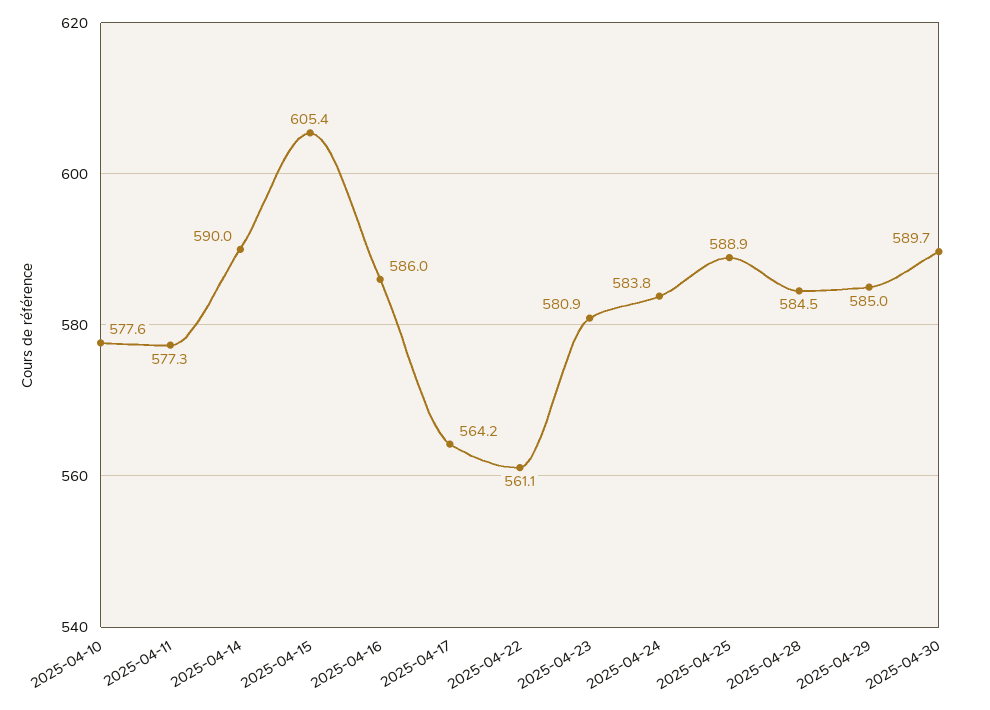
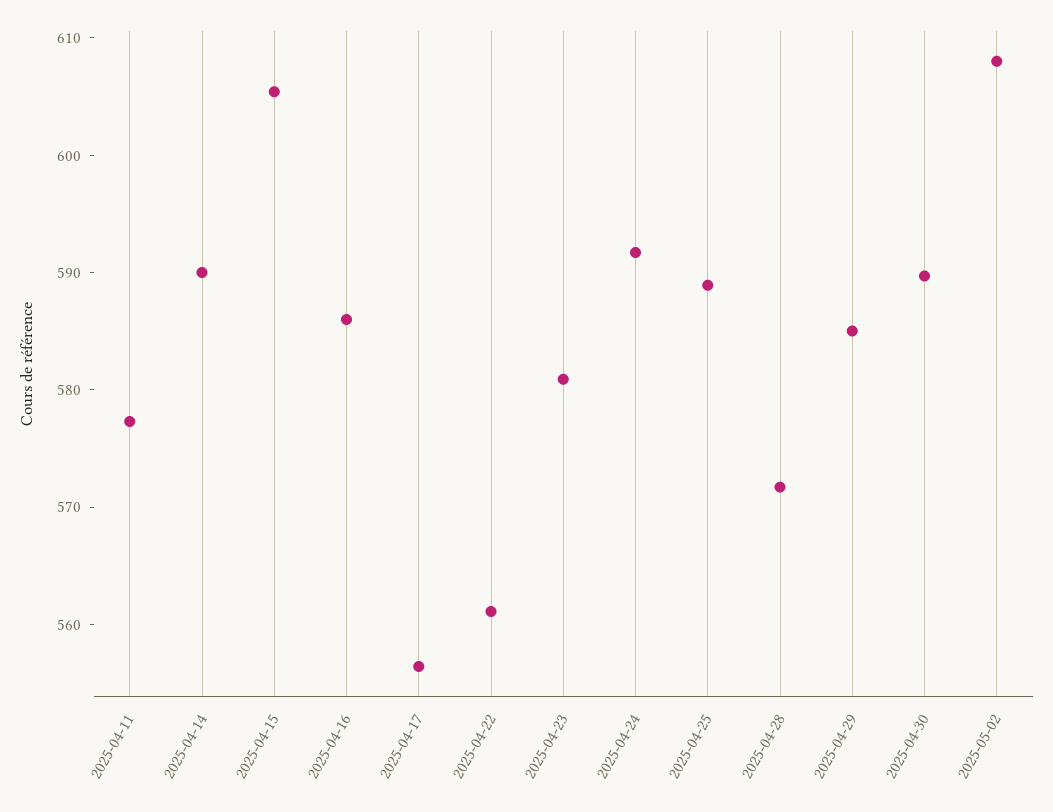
2025-04-10: 577.6 -> none
2025-04-17: 564.2 -> 556
2025-04-24: 583.8 -> 592
2025-04-28: 584.5 -> 572
2025-05-02: none -> 608

